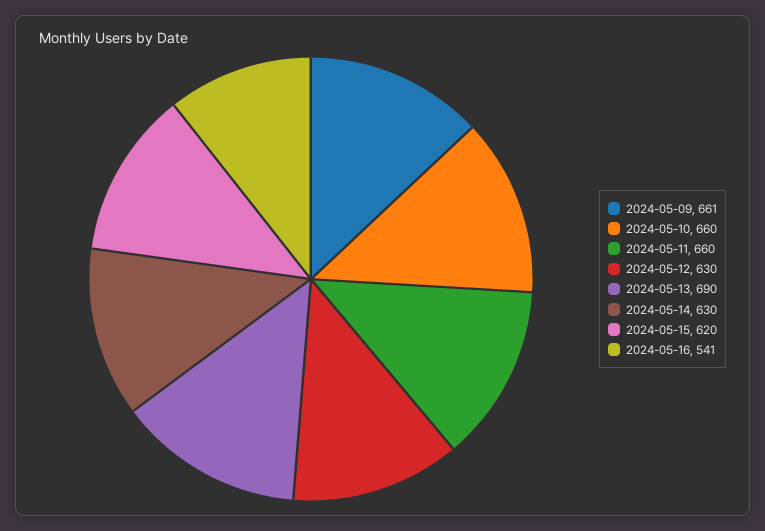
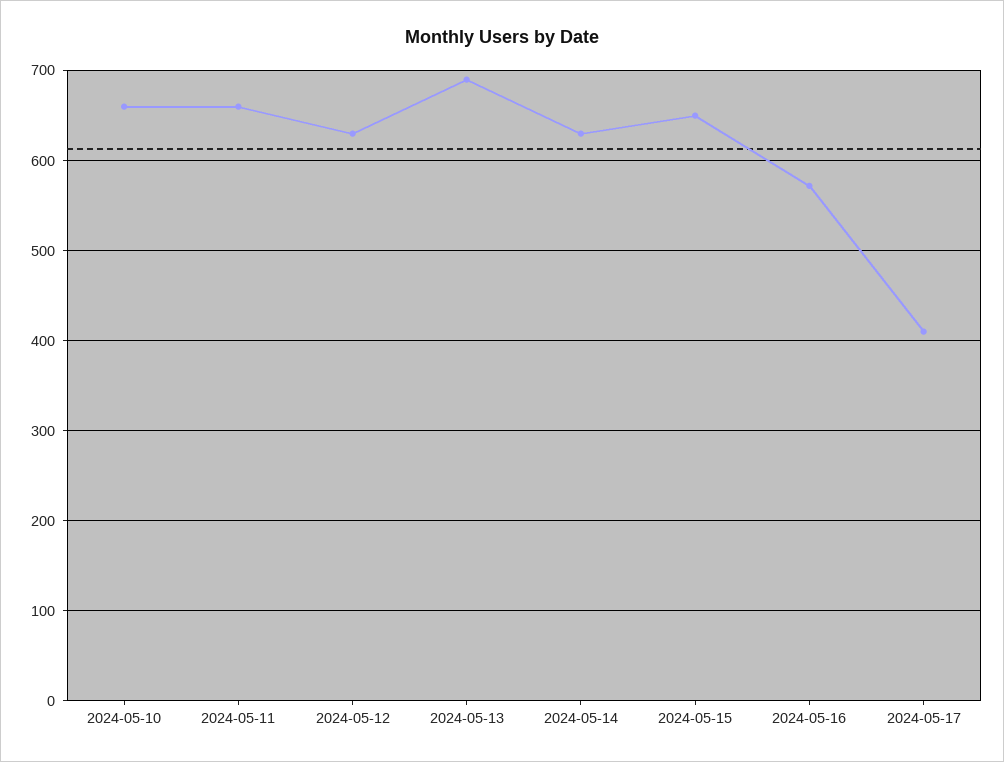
2024-05-09: 661 -> none
2024-05-15: 620 -> 650
2024-05-16: 541 -> 570
2024-05-17: none -> 410

